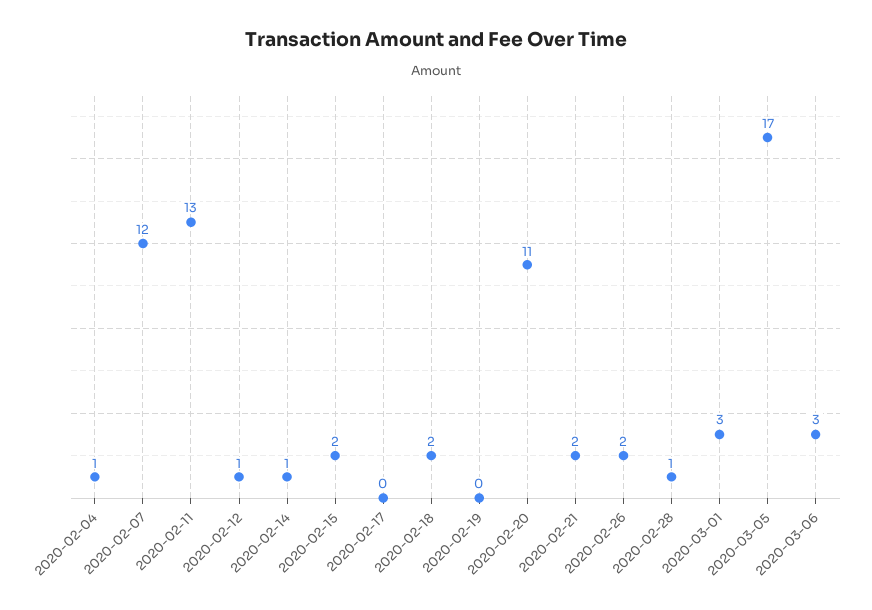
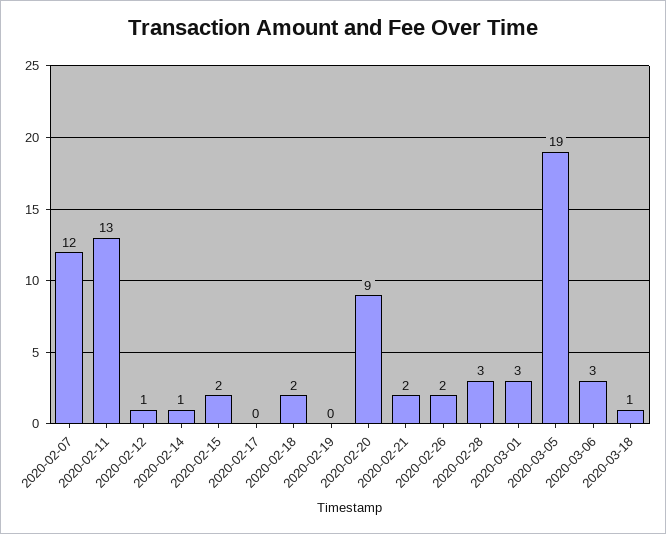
2020-02-04: 1 -> none
2020-02-20: 11 -> 9
2020-02-28: 1 -> 3
2020-03-05: 17 -> 19
2020-03-18: none -> 1

